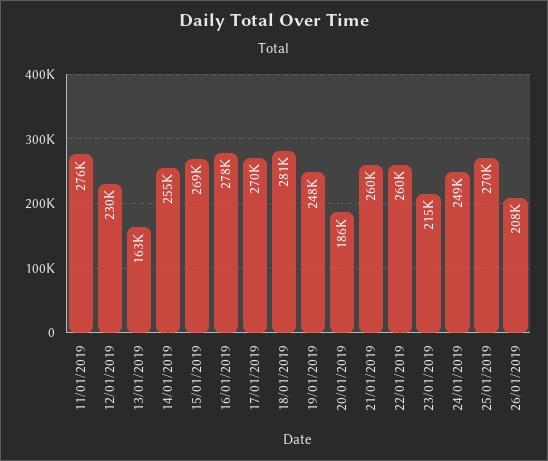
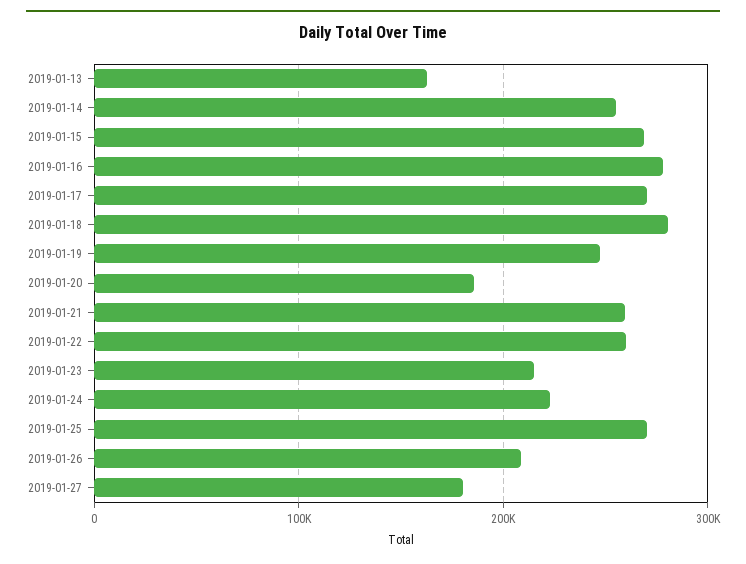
11/01/2019: 276000 -> none
12/01/2019: 230000 -> none
24/01/2019: 249000 -> 220000
2019-01-27: none -> 180000

